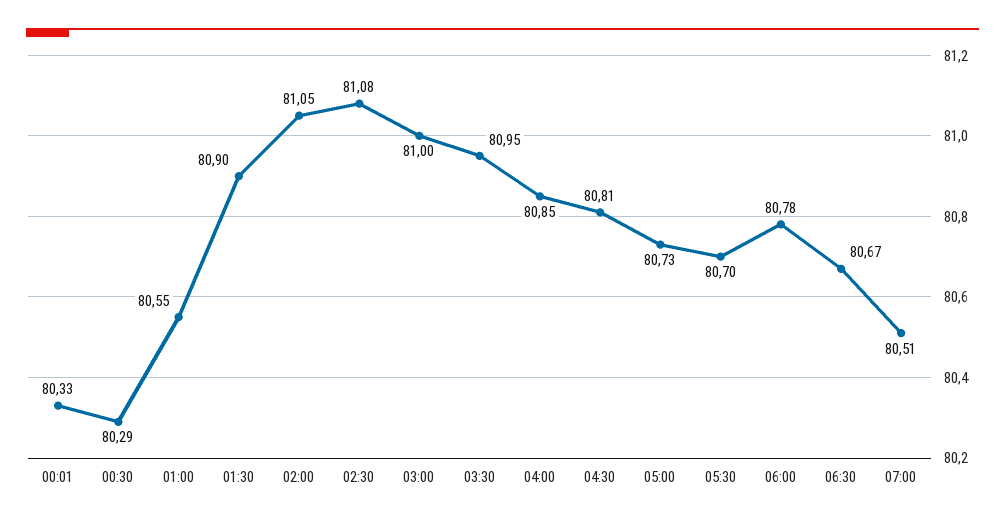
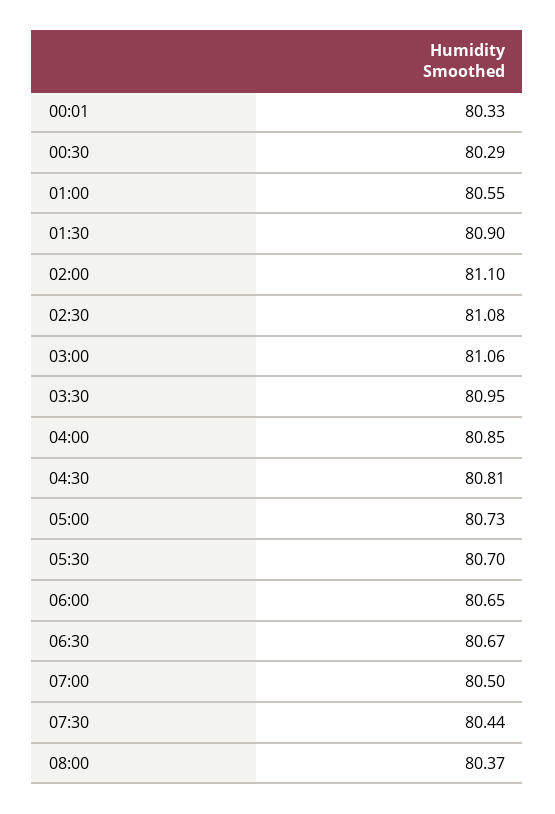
02:00: 81.05 -> 81.1
03:00: 81 -> 81.06
06:00: 80.78 -> 80.65
07:00: 80.51 -> 80.5
07:30: none -> 80.44
08:00: none -> 80.37

